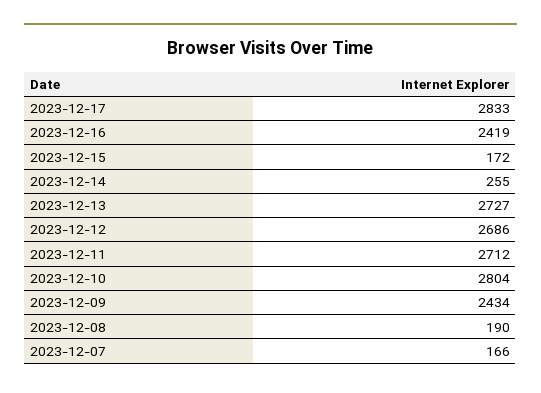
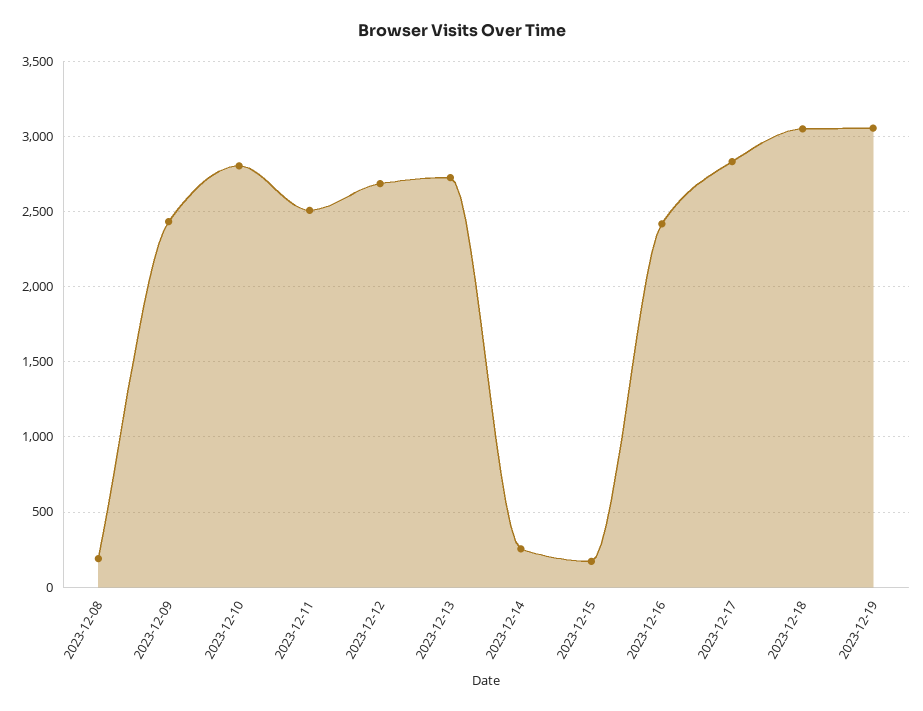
2023-12-11: 2712 -> 2500
2023-12-07: 166 -> none
2023-12-18: none -> 3050
2023-12-19: none -> 3050

